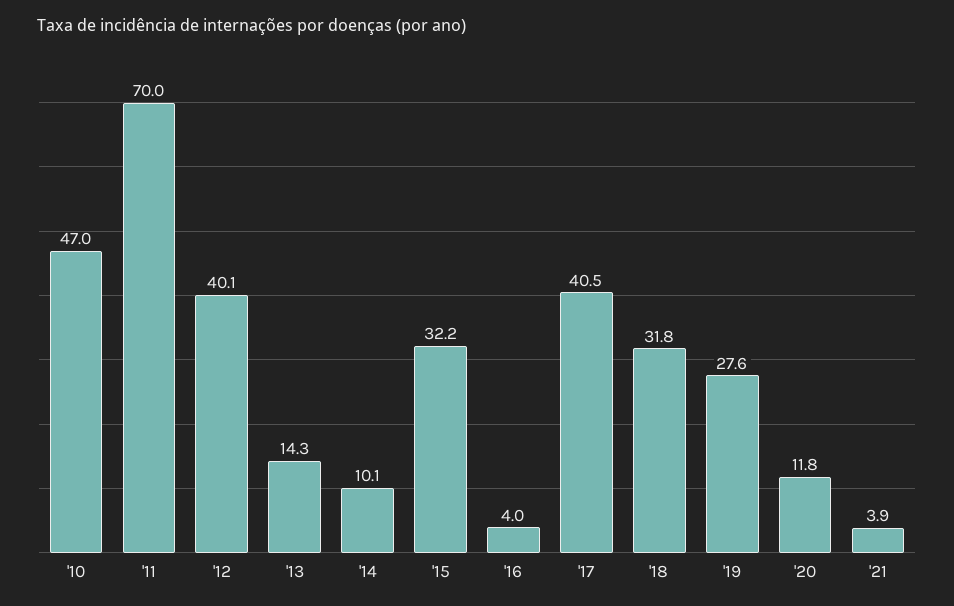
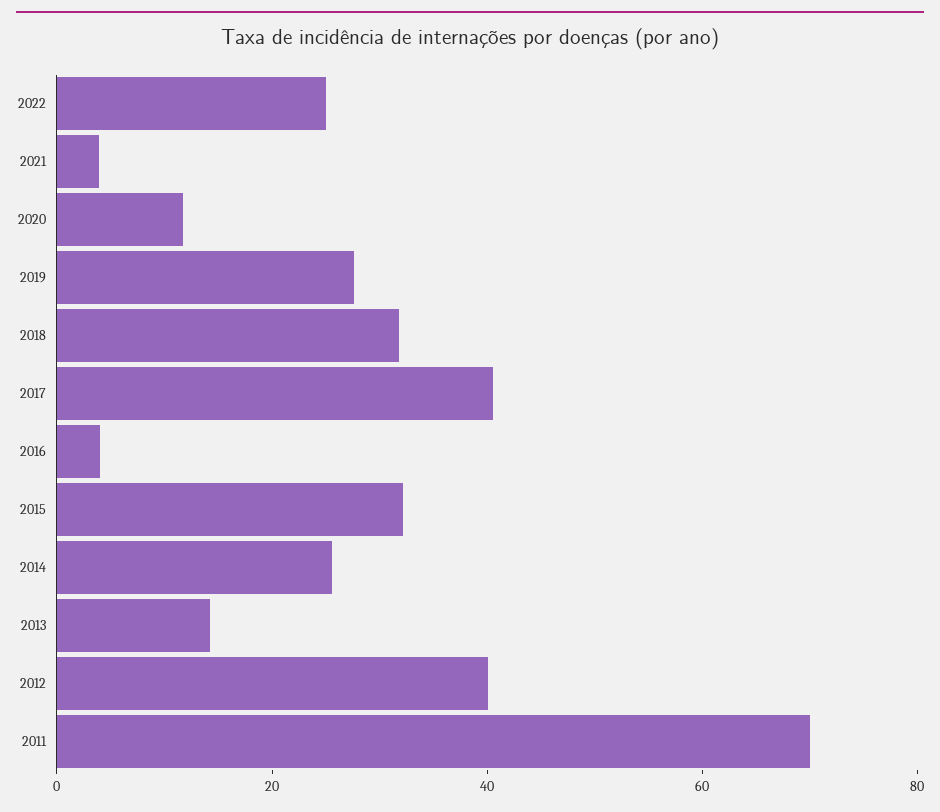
'10: 47 -> none
'14: 10.1 -> 25
2022: none -> 25

